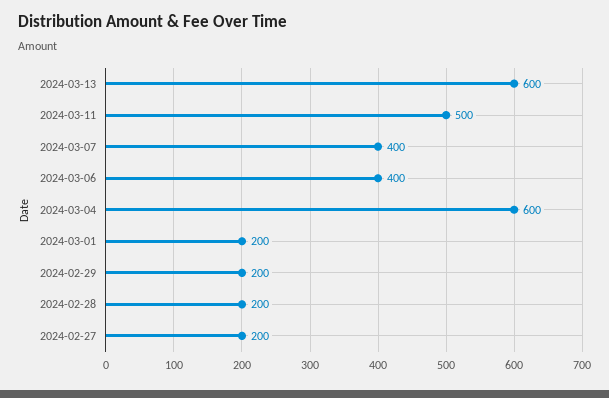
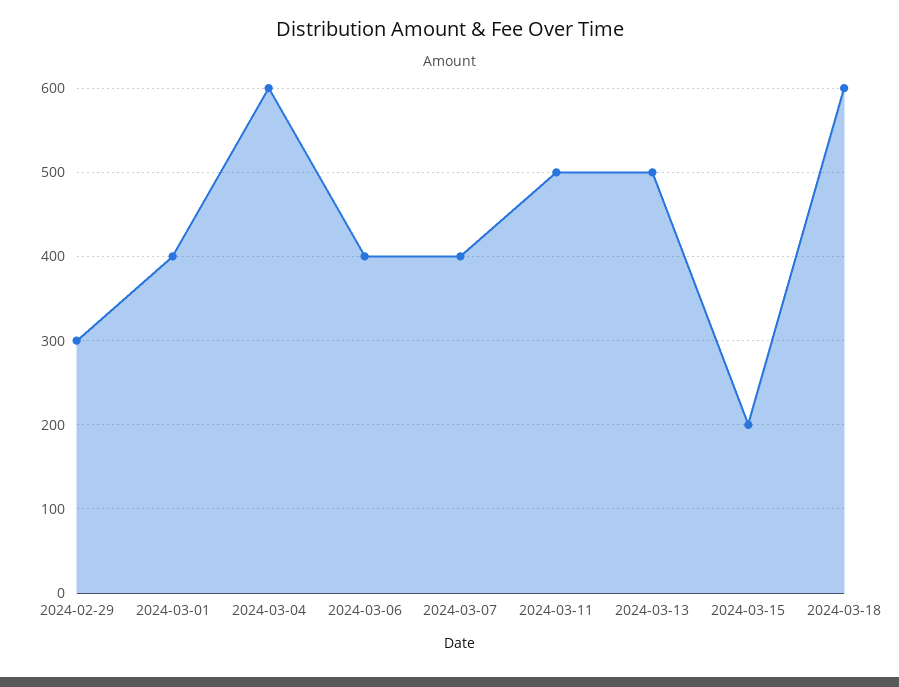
2024-03-13: 600 -> 500
2024-03-01: 200 -> 400
2024-02-29: 200 -> 300
2024-02-28: 200 -> none
2024-02-27: 200 -> none
2024-03-15: none -> 200
2024-03-18: none -> 600

